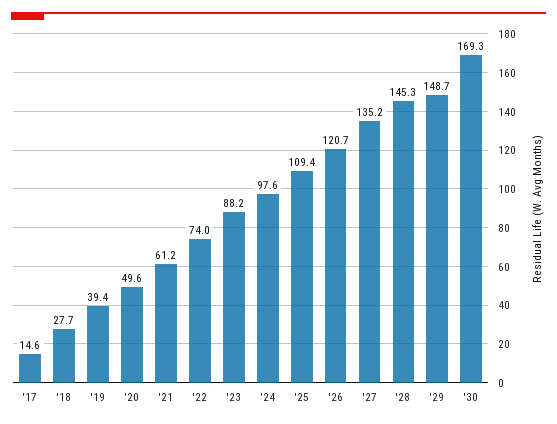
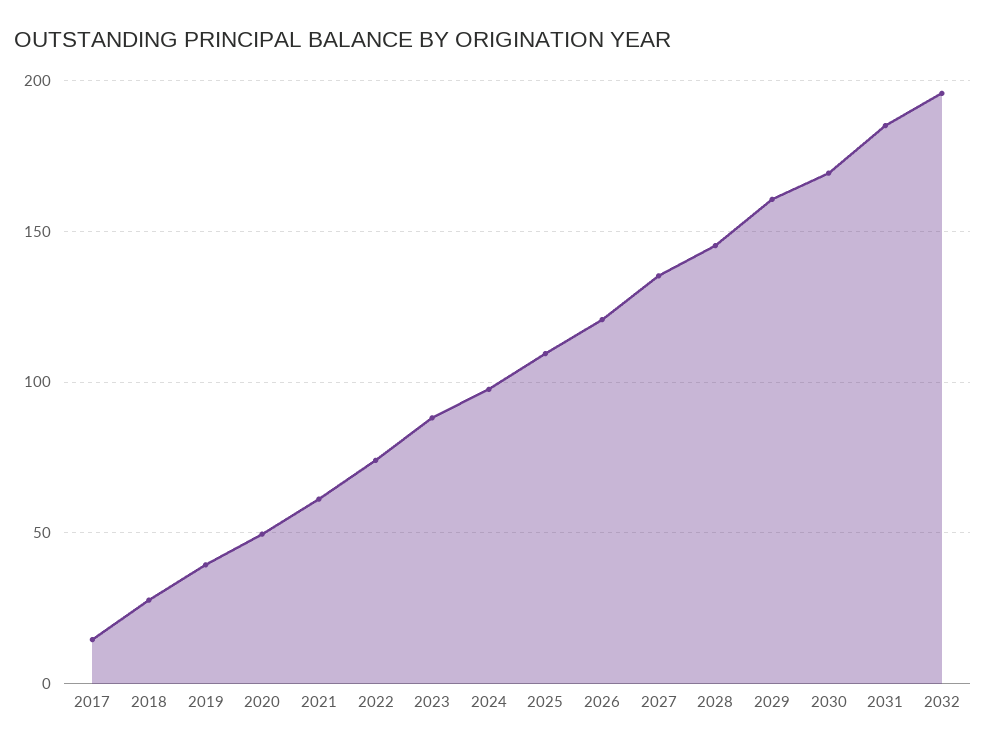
'29: 148.7 -> 160
2031: none -> 185
2032: none -> 195

